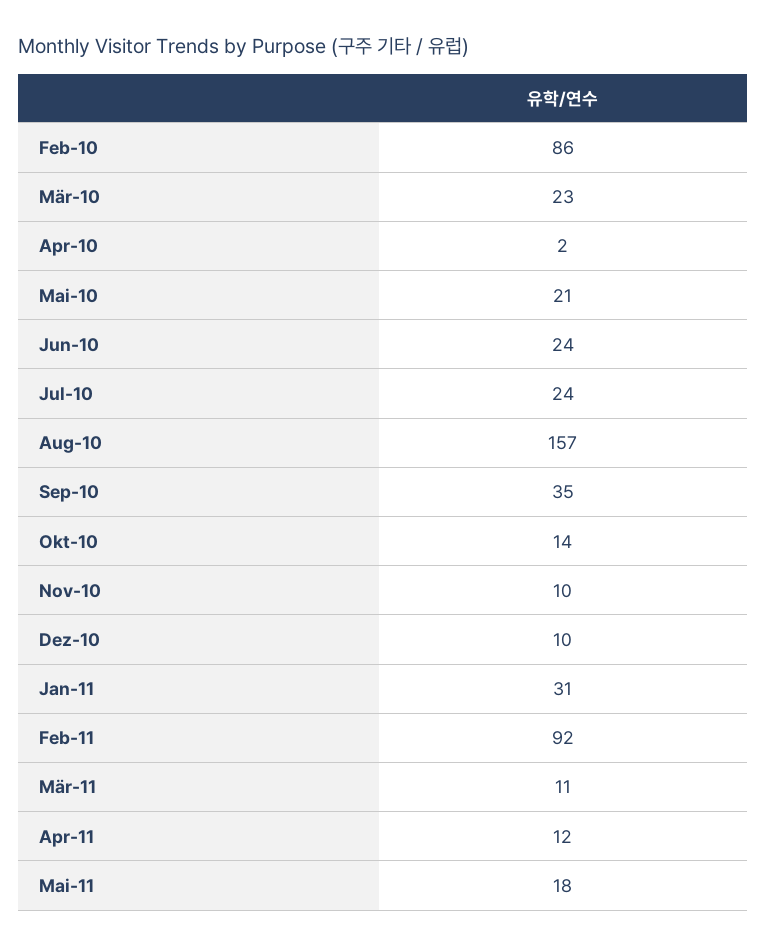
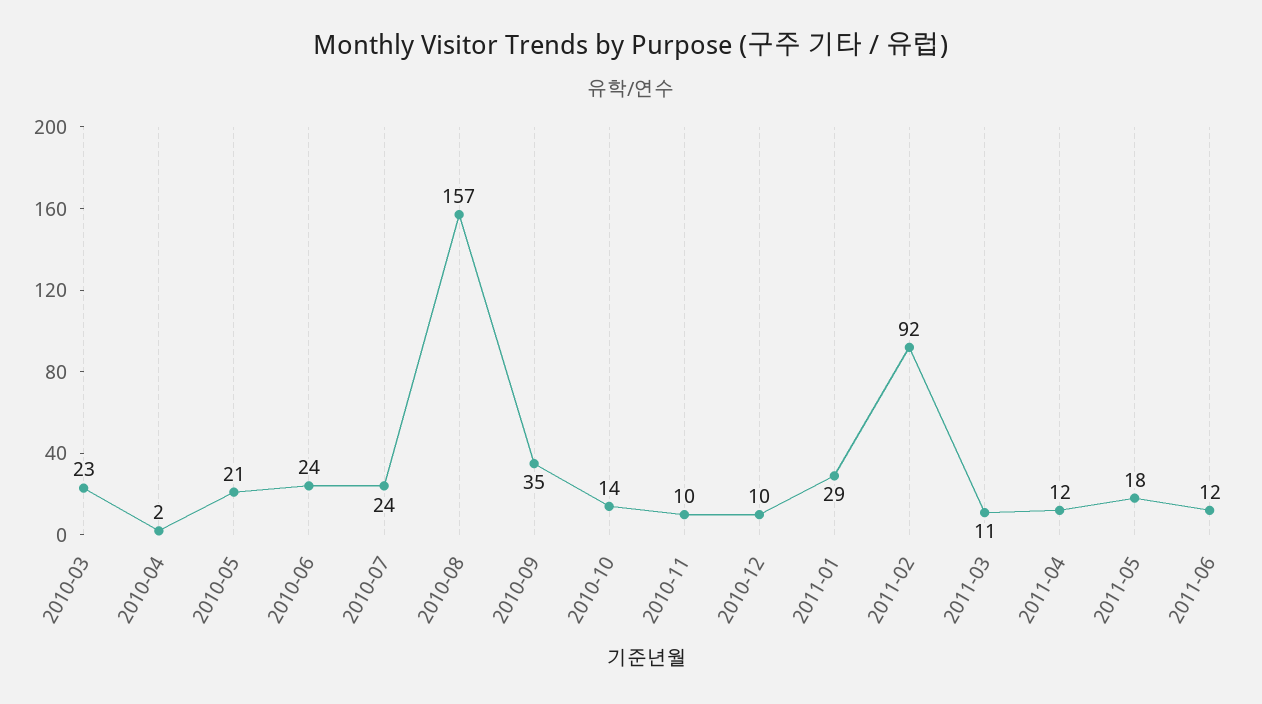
Feb-10: 86 -> none
Jan-11: 31 -> 29
2011-06: none -> 12

